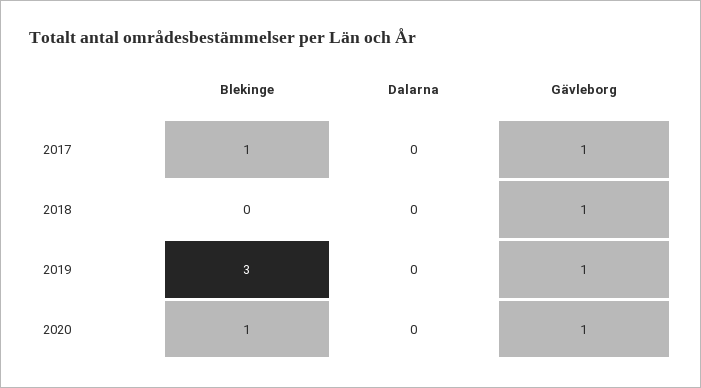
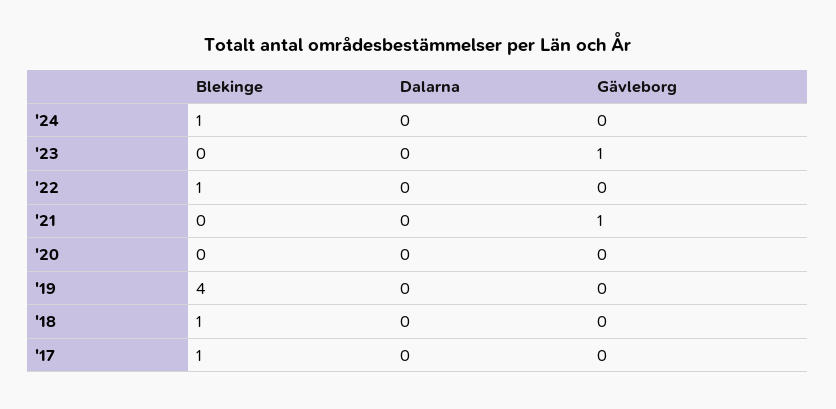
Gävleborg, 2017: 1 -> 0
Blekinge, 2018: 0 -> 1
Gävleborg, 2018: 1 -> 0
Blekinge, 2019: 3 -> 4
Gävleborg, 2019: 1 -> 0
Blekinge, 2020: 1 -> 0
Gävleborg, 2020: 1 -> 0
Blekinge, '24: none -> 1
Dalarna, '24: none -> 0
Gävleborg, '24: none -> 0
Blekinge, '23: none -> 0
Dalarna, '23: none -> 0
Gävleborg, '23: none -> 1
Blekinge, '22: none -> 1
Dalarna, '22: none -> 0
Gävleborg, '22: none -> 0
Blekinge, '21: none -> 0
Dalarna, '21: none -> 0
Gävleborg, '21: none -> 1

